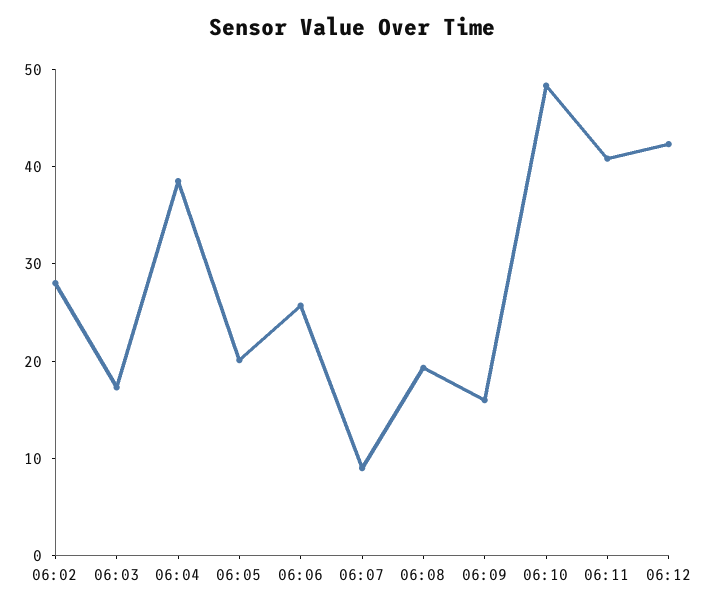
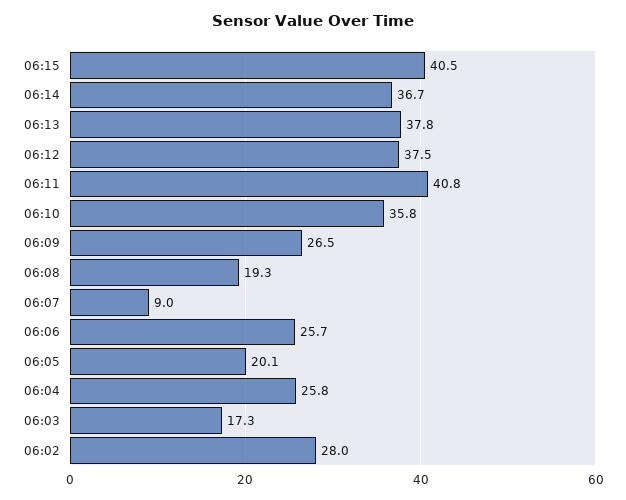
06:04: 38 -> 25.8
06:09: 16 -> 26.5
06:10: 48 -> 35.8
06:12: 42 -> 37.5
06:15: none -> 40.5
06:14: none -> 36.7
06:13: none -> 37.8

